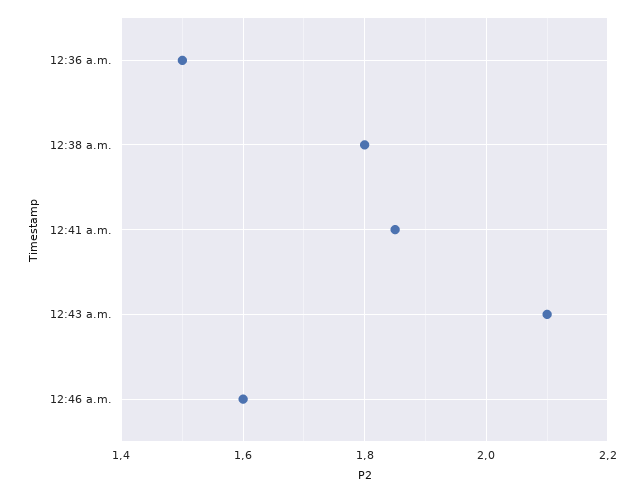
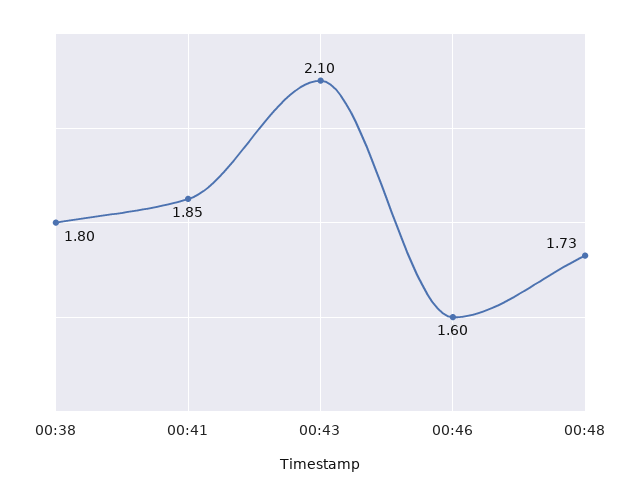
12:36 a.m.: 1.5 -> none
00:48: none -> 1.73

